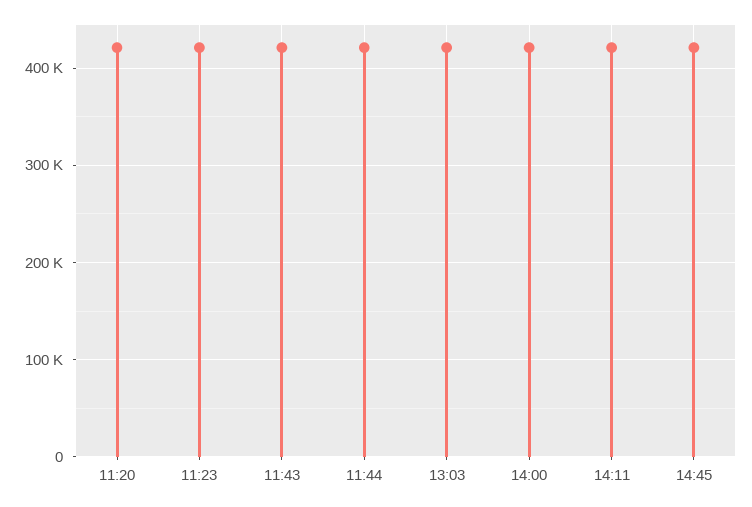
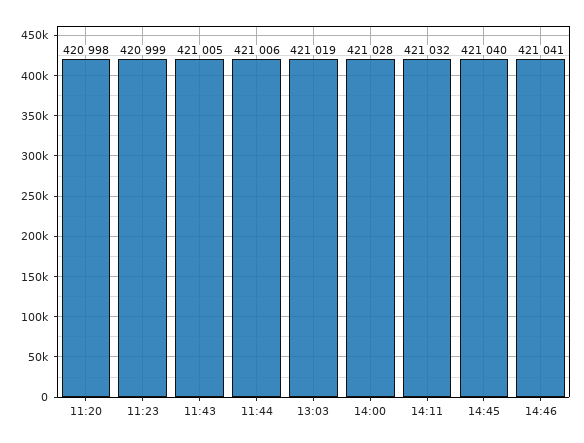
14:46: none -> 421041

